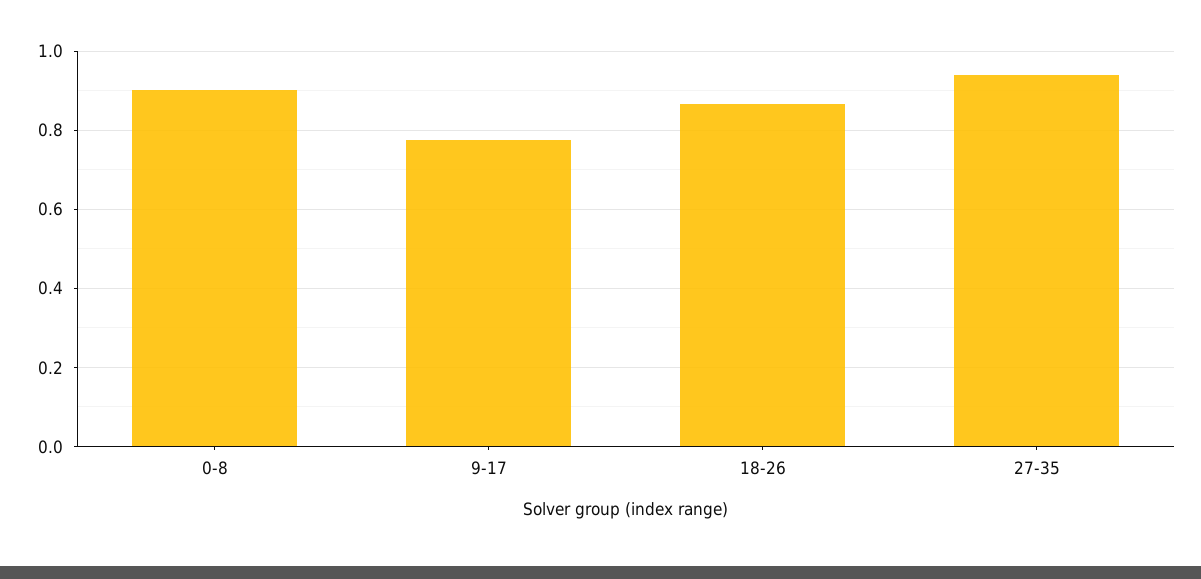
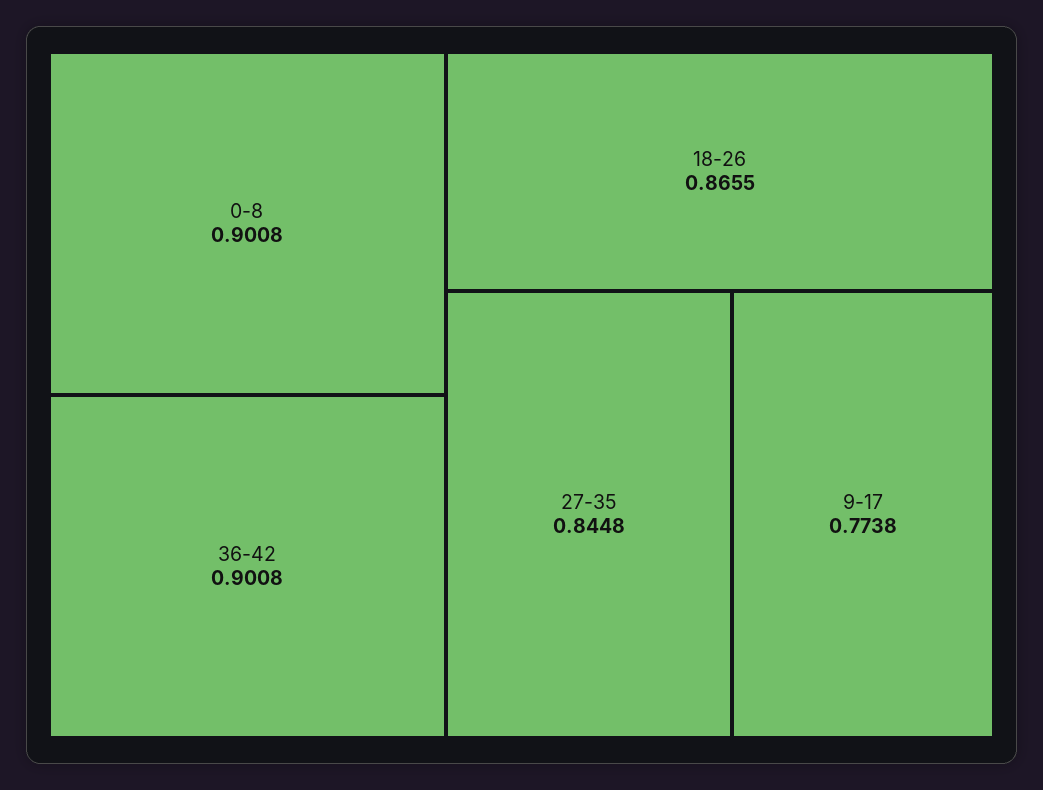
27-35: 0.94 -> 0.8448
36-42: none -> 0.9008

